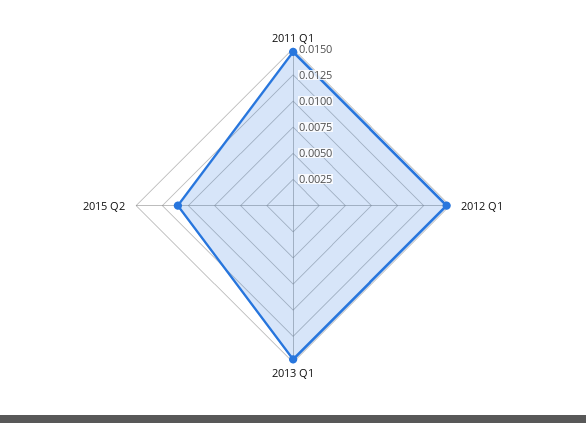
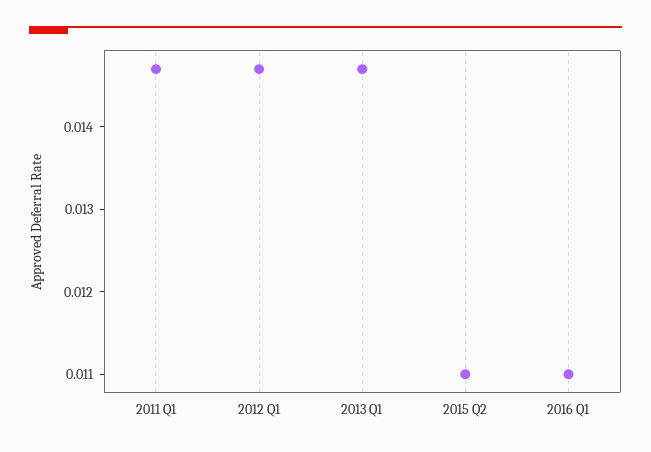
2016 Q1: none -> 0.011

